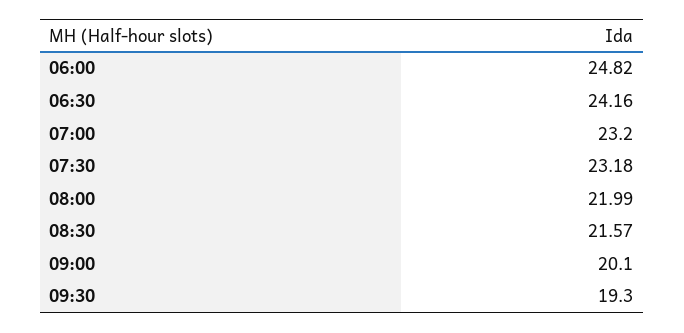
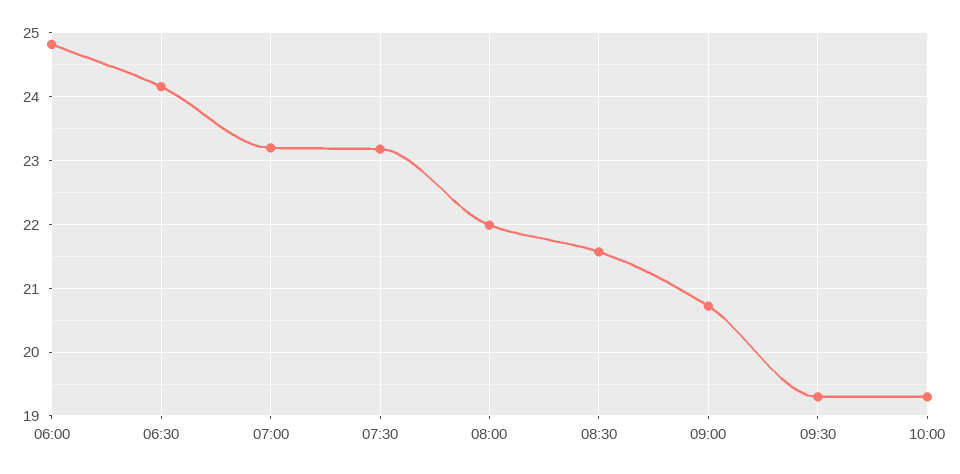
09:00: 20.1 -> 20.7
10:00: none -> 19.3

